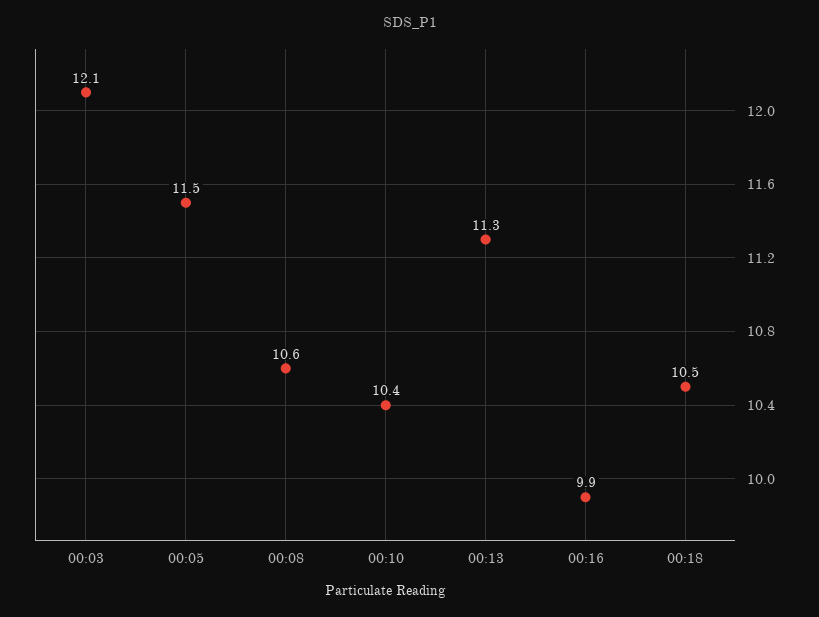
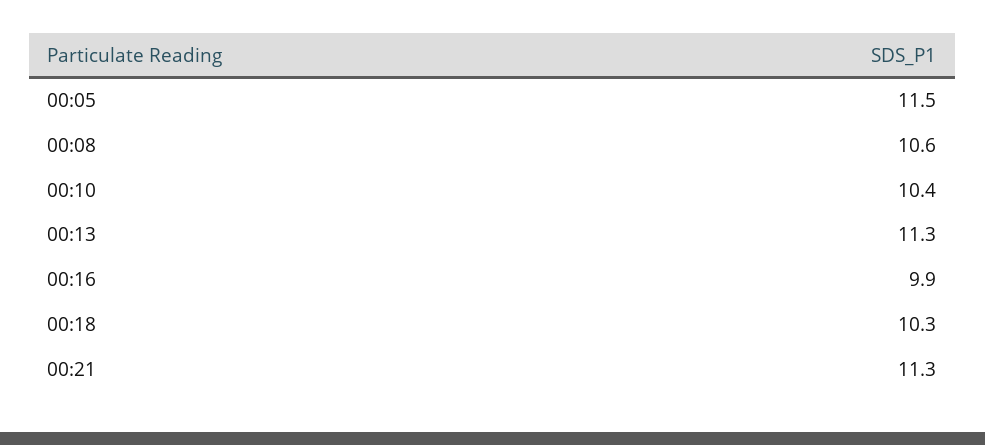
00:03: 12.1 -> none
00:18: 10.5 -> 10.3
00:21: none -> 11.3

